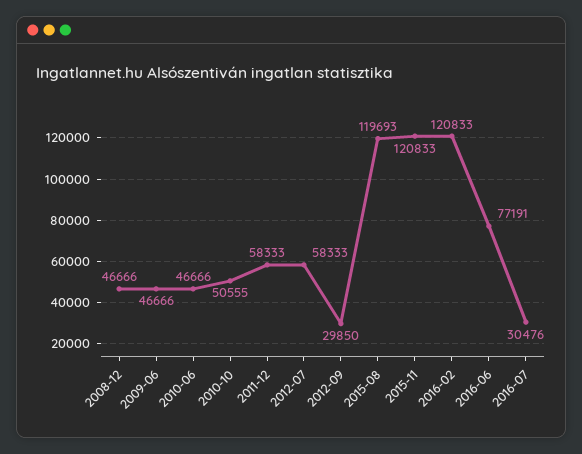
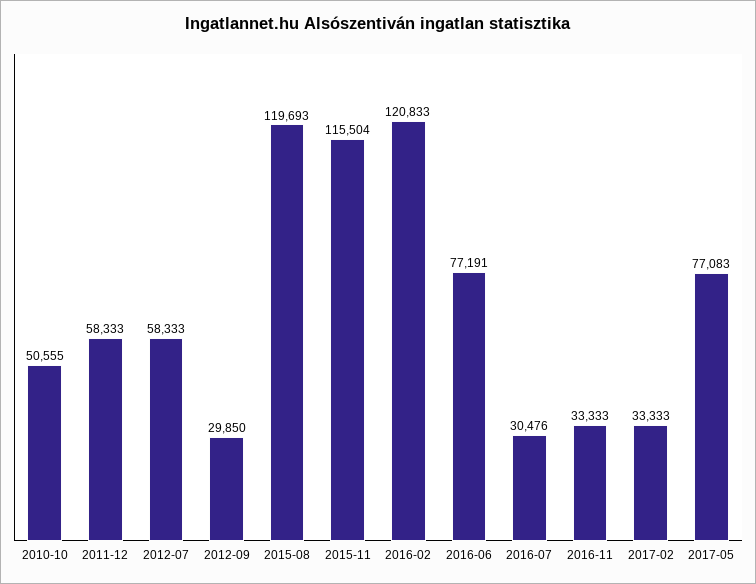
2008-12: 46666 -> none
2009-06: 46666 -> none
2010-06: 46666 -> none
2015-11: 120833 -> 115504
2016-11: none -> 33333
2017-02: none -> 33333
2017-05: none -> 77083

